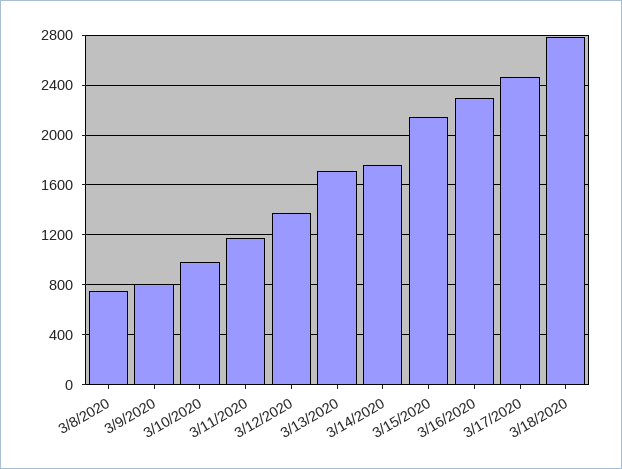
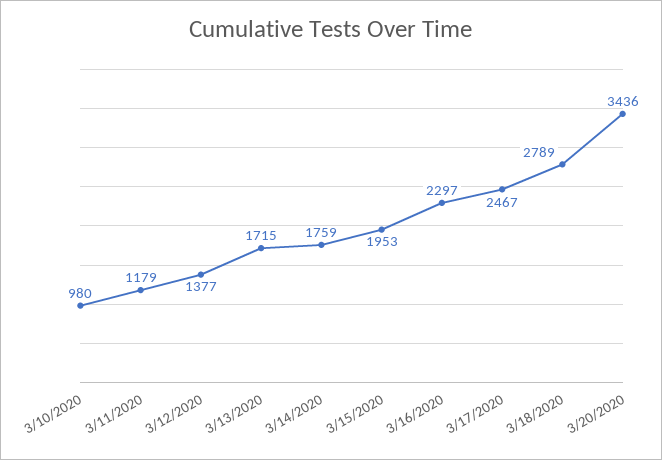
3/8/2020: 750 -> none
3/9/2020: 800 -> none
3/15/2020: 2150 -> 1953
3/20/2020: none -> 3436

